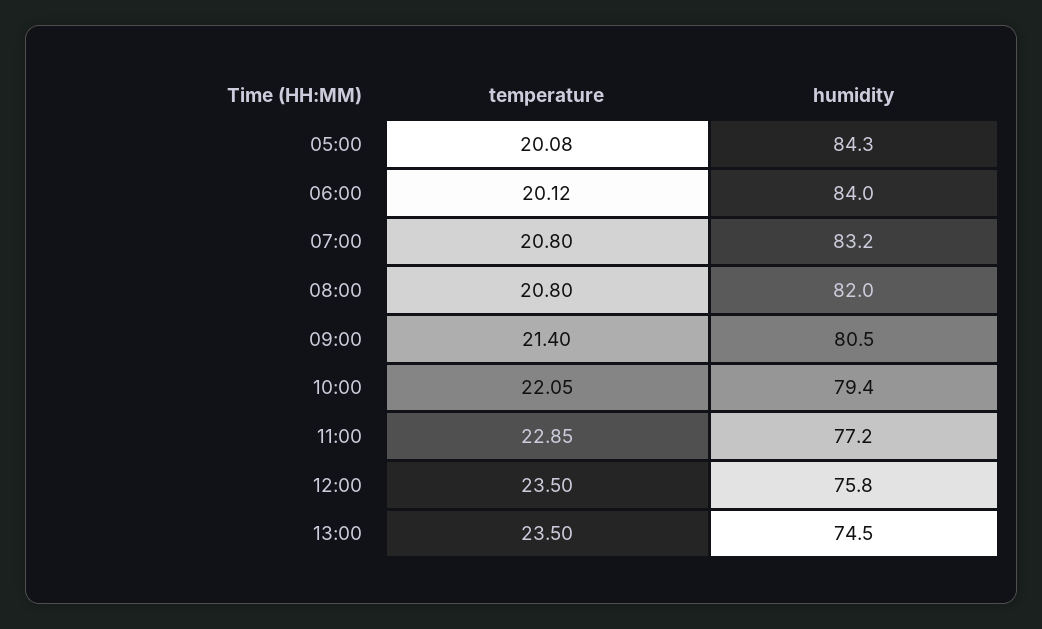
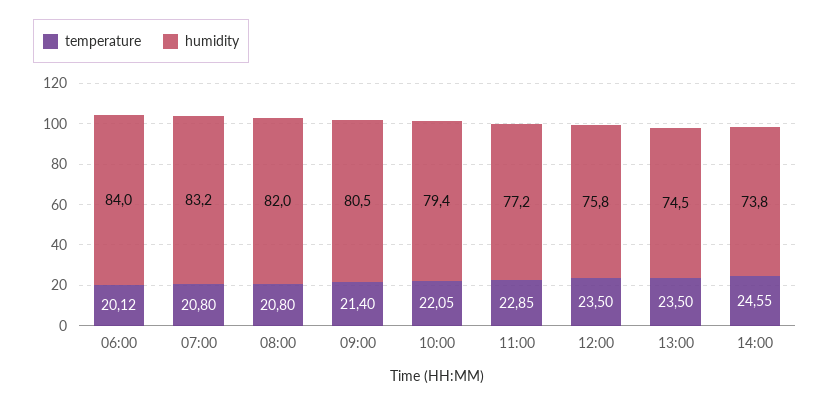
temperature, 05:00: 20.08 -> none
humidity, 05:00: 84.3 -> none
temperature, 14:00: none -> 24.55
humidity, 14:00: none -> 73.8

